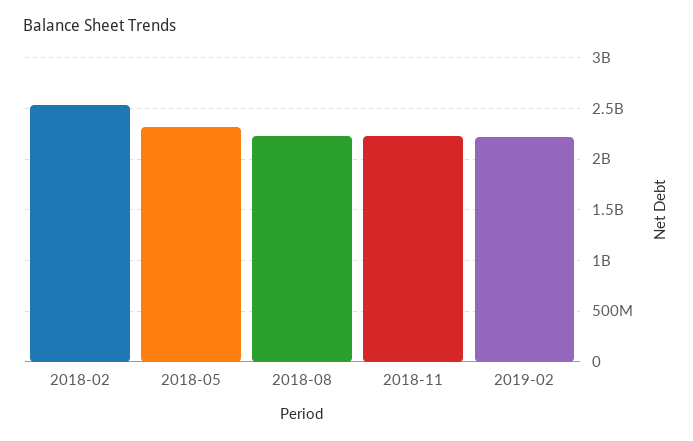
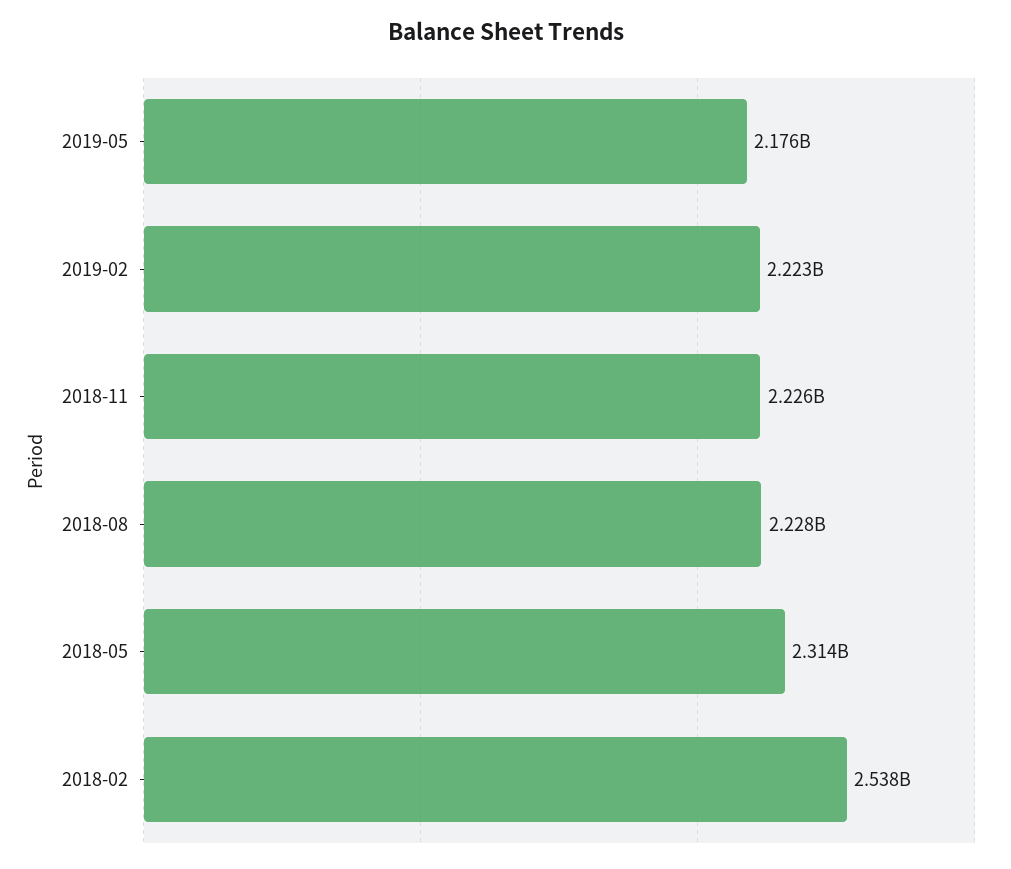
2019-05: none -> 2176000000

